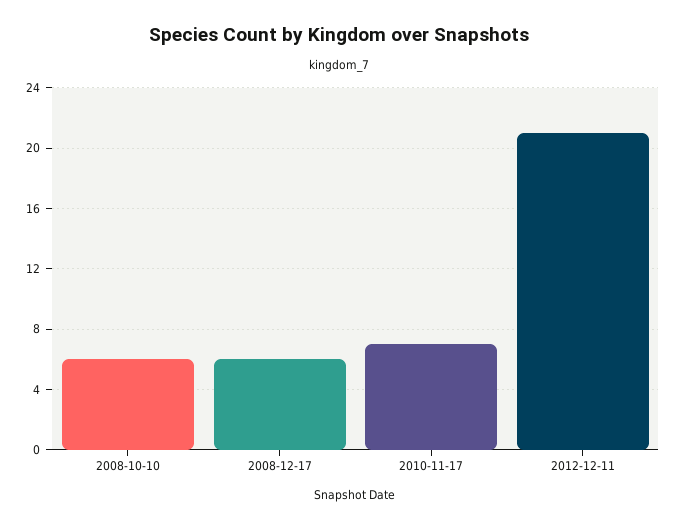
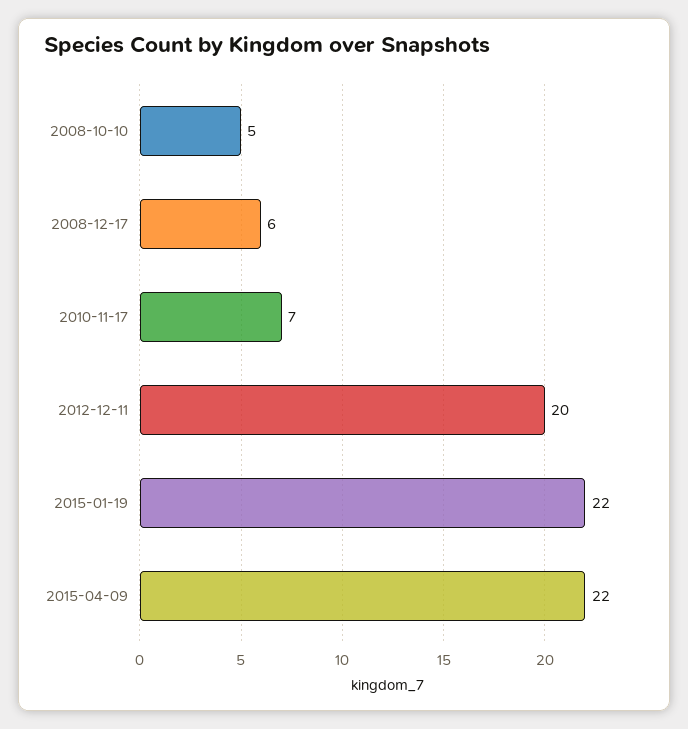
2008-10-10: 6 -> 5
2012-12-11: 21 -> 20
2015-01-19: none -> 22
2015-04-09: none -> 22

